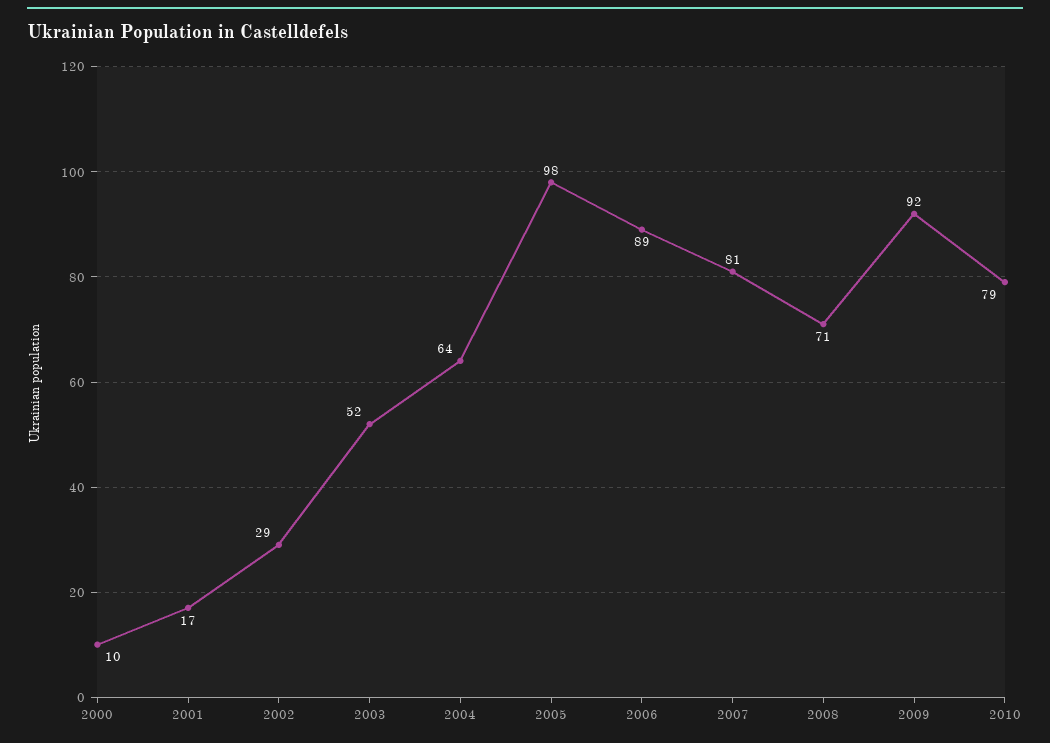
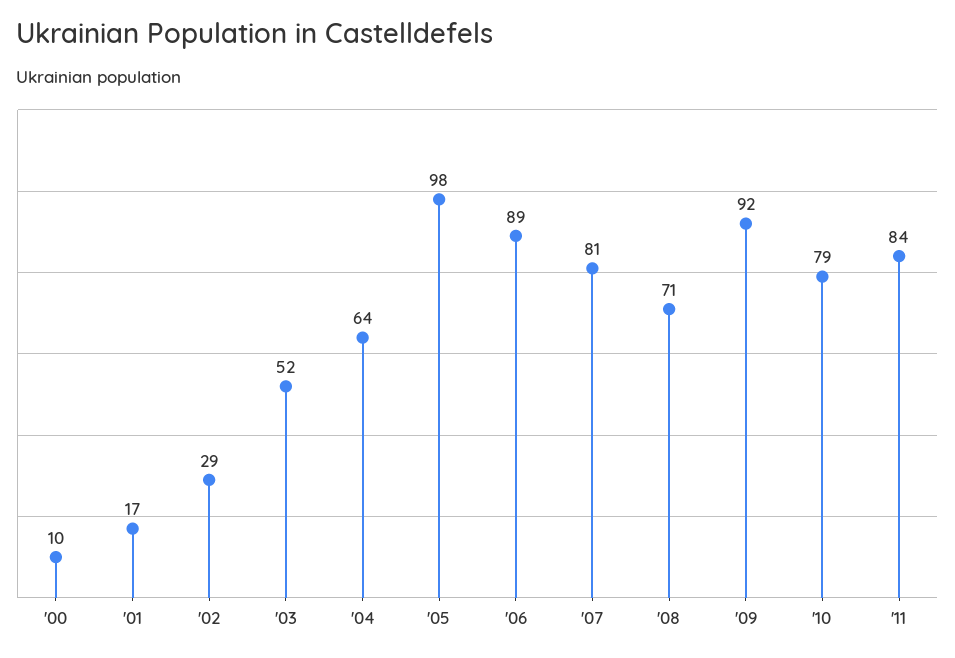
'11: none -> 84

